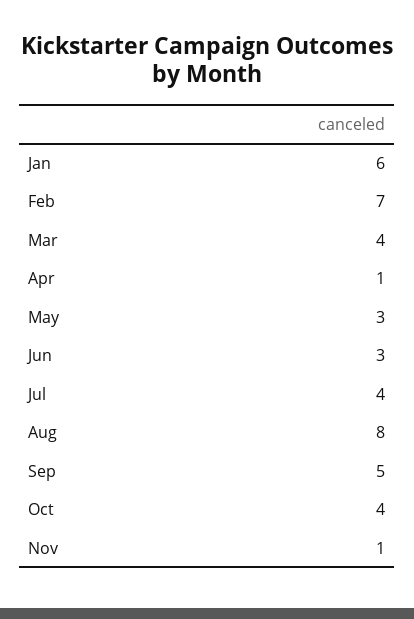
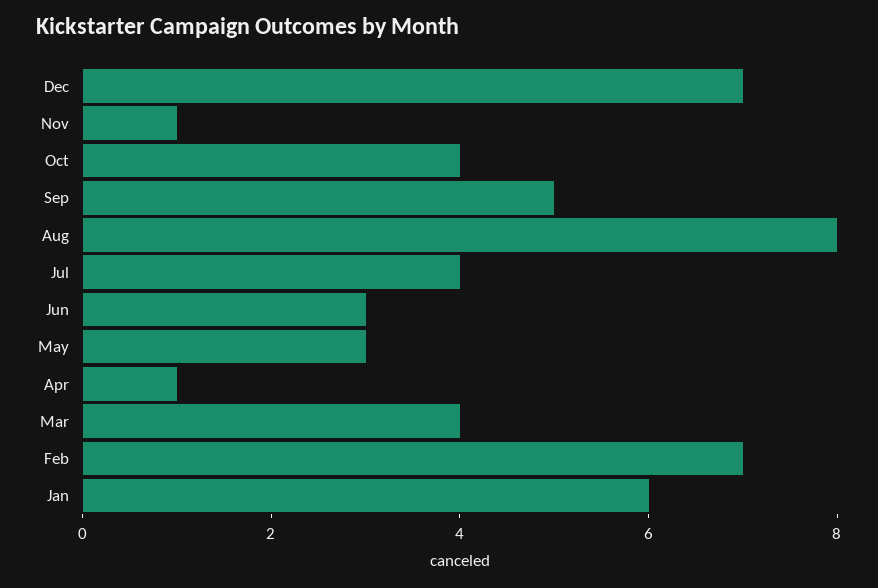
Dec: none -> 7

